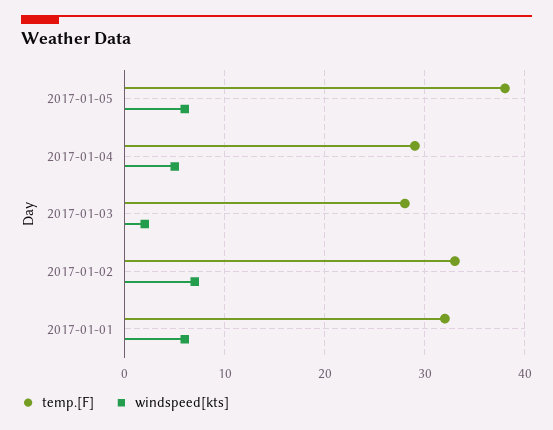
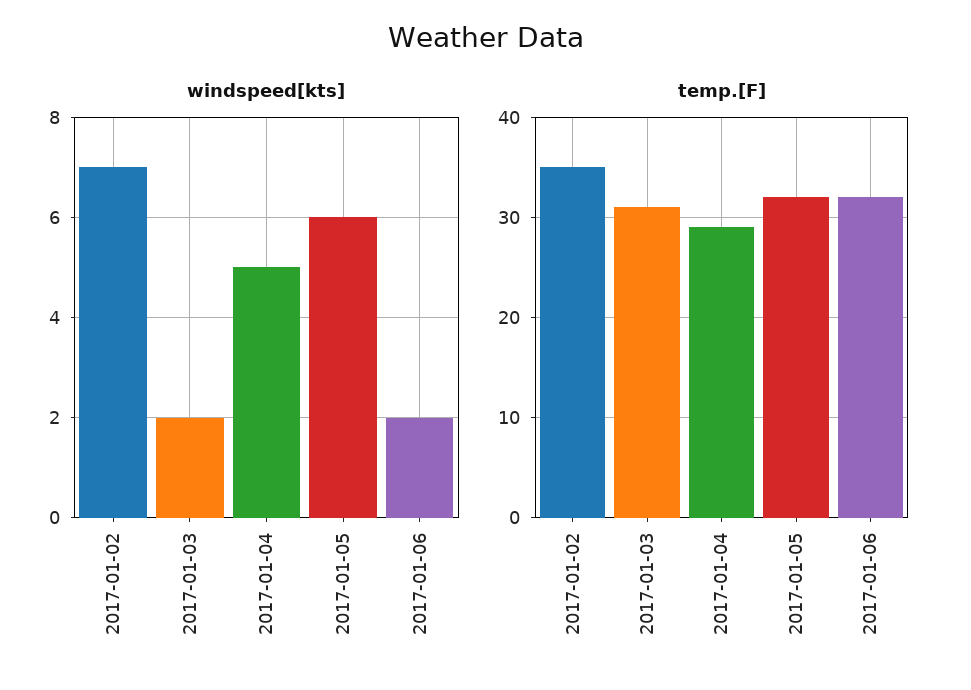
temp.[F], 2017-01-05: 38 -> 32
temp.[F], 2017-01-03: 28 -> 31
temp.[F], 2017-01-02: 33 -> 35
temp.[F], 2017-01-01: 32 -> none
windspeed[kts], 2017-01-01: 6 -> none
windspeed[kts], 2017-01-06: none -> 2
temp.[F], 2017-01-06: none -> 32

